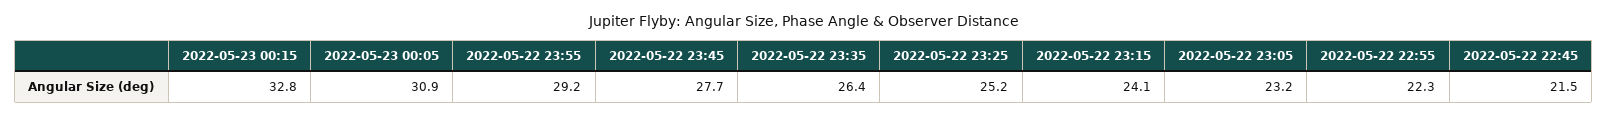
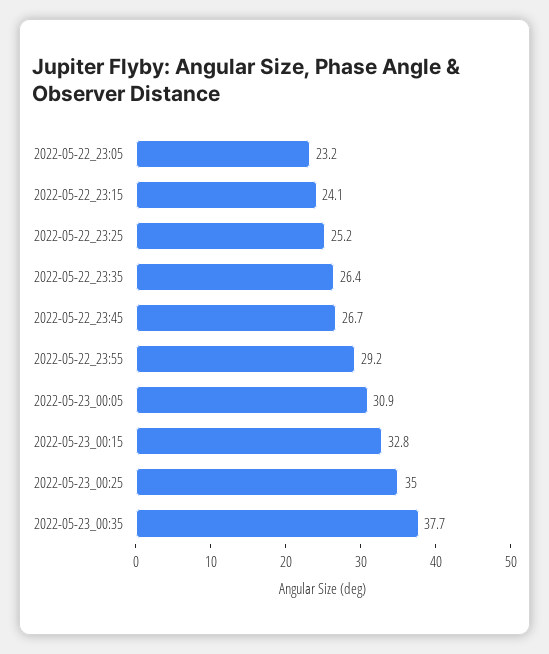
2022-05-22 23:45: 27.7 -> 26.7
2022-05-22 22:55: 22.3 -> none
2022-05-22 22:45: 21.5 -> none
2022-05-23_00:25: none -> 35
2022-05-23_00:35: none -> 37.7

